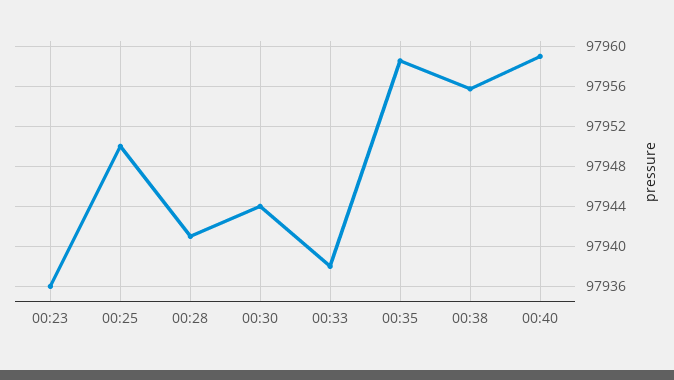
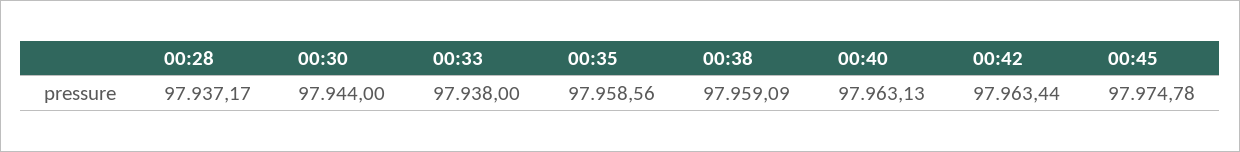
00:23: 97936 -> none
00:25: 97950 -> none
00:28: 97941 -> 97937.17
00:38: 97956 -> 97959.09
00:40: 97959 -> 97963.13
00:42: none -> 97963.44
00:45: none -> 97974.78

